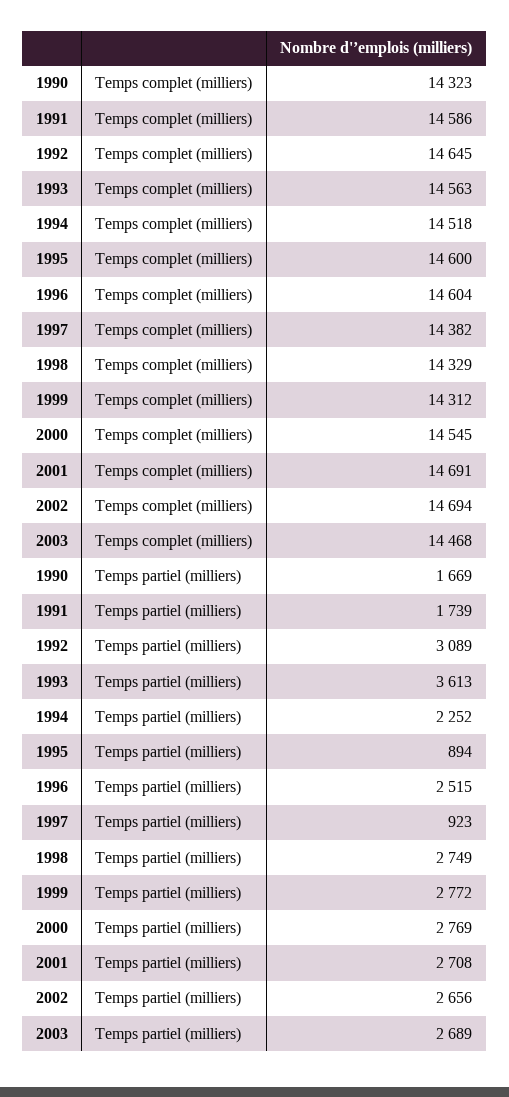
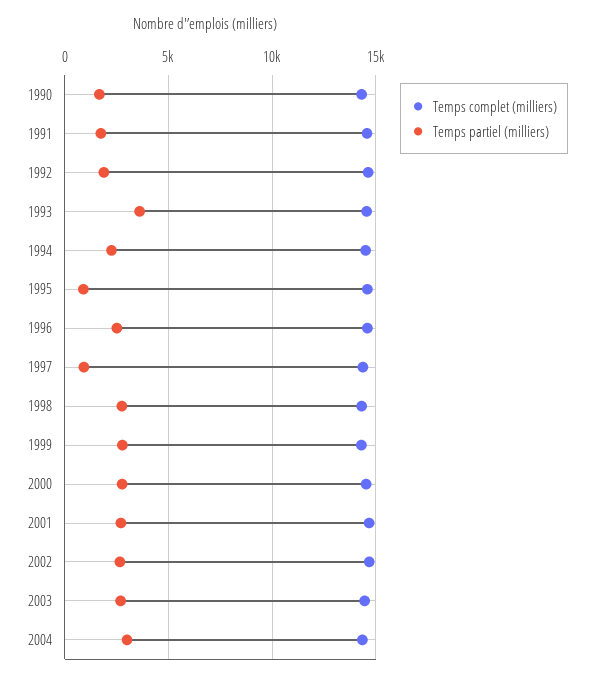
Temps partiel (milliers), 1992: 3089 -> 2000
Temps complet (milliers), 2004: none -> 14500
Temps partiel (milliers), 2004: none -> 3000

